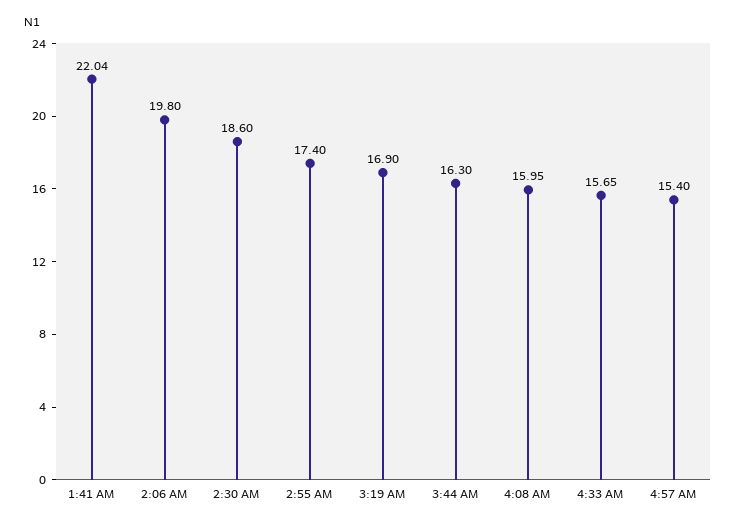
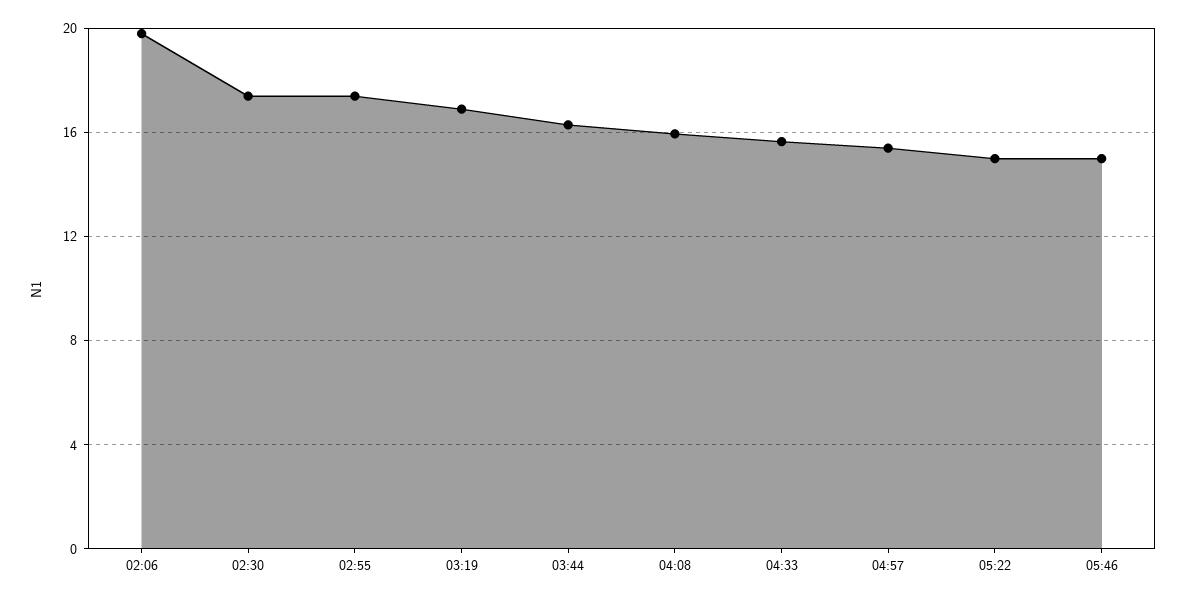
1:41 AM: 22.04 -> none
2:30 AM: 18.6 -> 17.5
05:22: none -> 15
05:46: none -> 15

